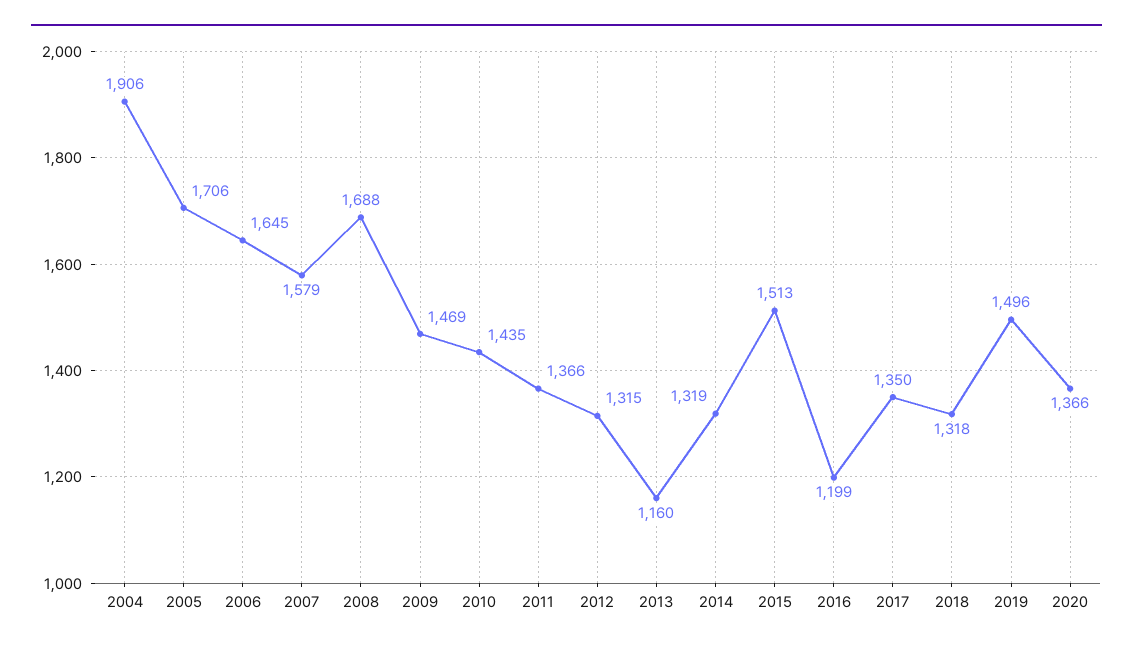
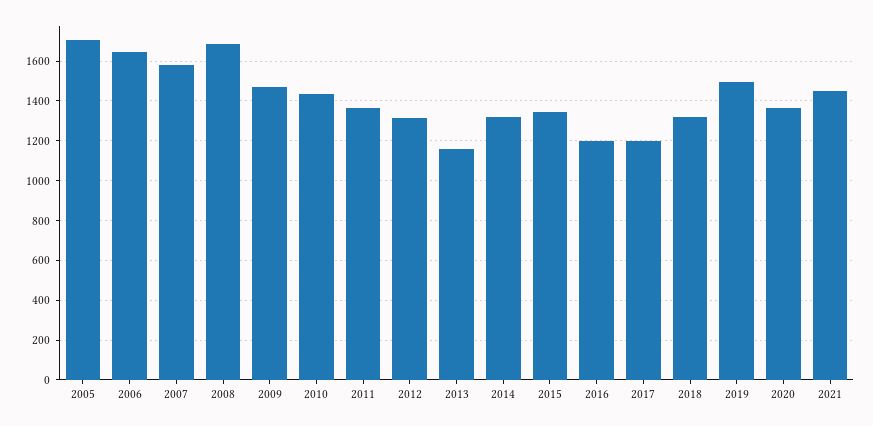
2004: 1906 -> none
2015: 1513 -> 1350
2017: 1350 -> 1200
2021: none -> 1450

